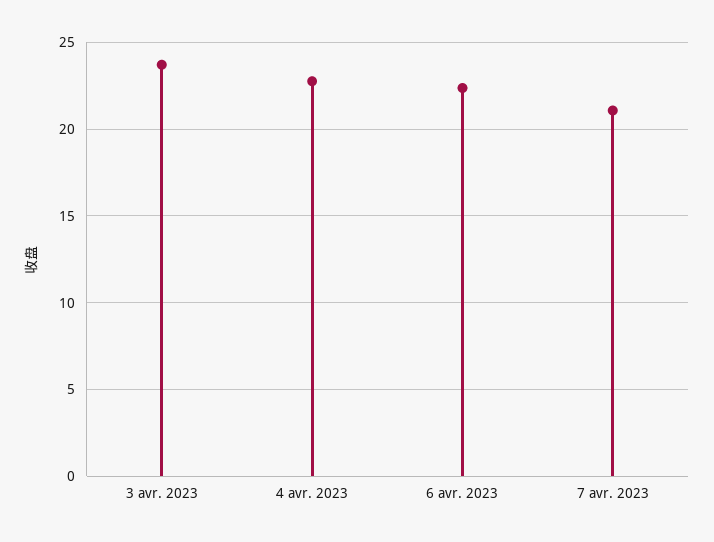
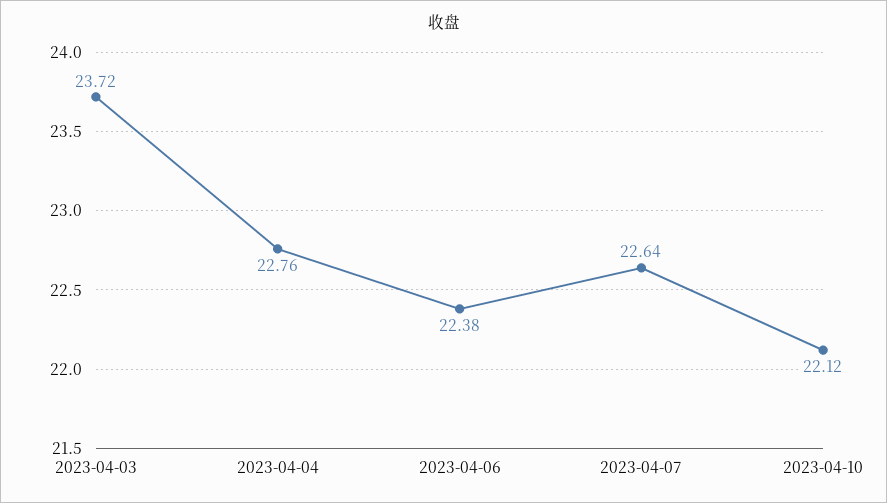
7 avr. 2023: 21 -> 22.64
2023-04-10: none -> 22.12

